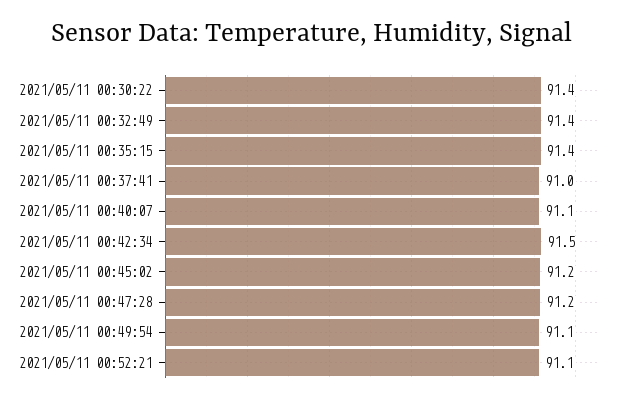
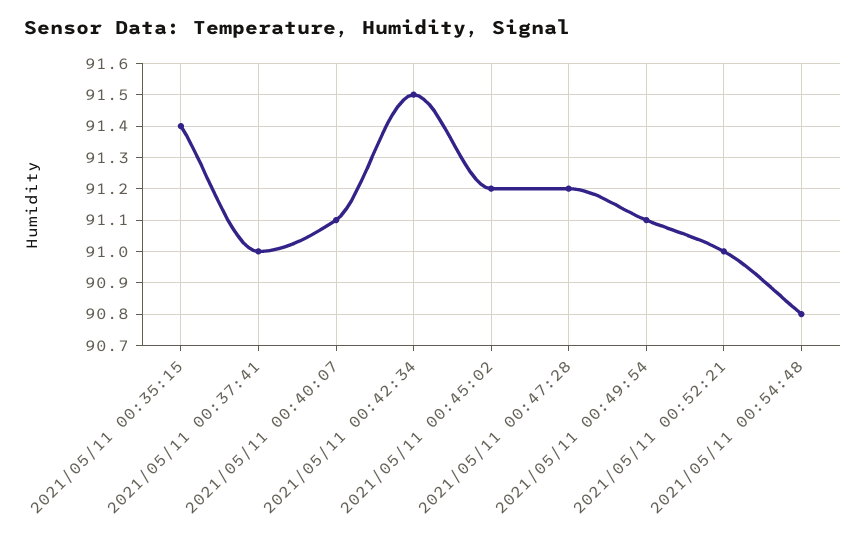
2021/05/11 00:30:22: 91.4 -> none
2021/05/11 00:32:49: 91.4 -> none
2021/05/11 00:52:21: 91.1 -> 91
2021/05/11 00:54:48: none -> 90.8

